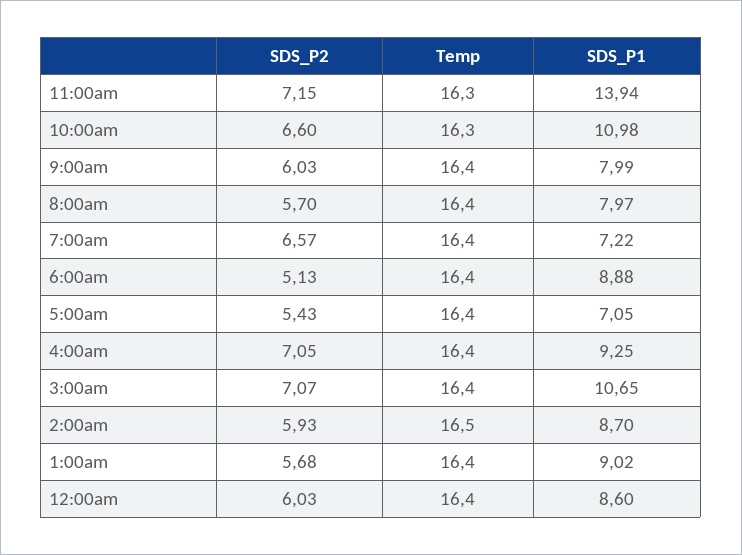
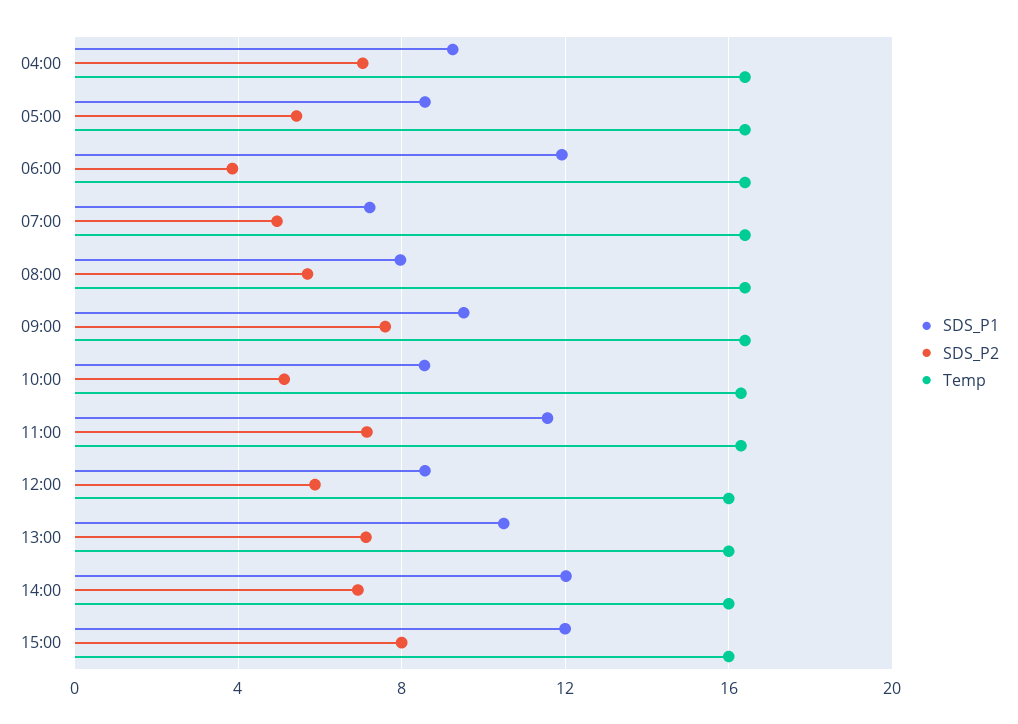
SDS_P1, 11:00am: 13.94 -> 11.5
SDS_P2, 10:00am: 6.6 -> 5
SDS_P1, 10:00am: 10.98 -> 8.5
SDS_P2, 9:00am: 6.03 -> 7.5
SDS_P1, 9:00am: 7.99 -> 9.5
SDS_P2, 7:00am: 6.57 -> 5
SDS_P2, 6:00am: 5.13 -> 4
SDS_P1, 6:00am: 8.88 -> 12
SDS_P1, 5:00am: 7.05 -> 8.5
SDS_P2, 3:00am: 7.07 -> none
Temp, 3:00am: 16.4 -> none
SDS_P1, 3:00am: 10.65 -> none
SDS_P2, 2:00am: 5.93 -> none
Temp, 2:00am: 16.5 -> none
SDS_P1, 2:00am: 8.7 -> none
SDS_P2, 1:00am: 5.68 -> none
Temp, 1:00am: 16.4 -> none
SDS_P1, 1:00am: 9.02 -> none
SDS_P2, 12:00am: 6.03 -> none
Temp, 12:00am: 16.4 -> none
SDS_P1, 12:00am: 8.6 -> none
SDS_P1, 12:00: none -> 8.5
SDS_P2, 12:00: none -> 6
Temp, 12:00: none -> 16
SDS_P1, 13:00: none -> 10.5
SDS_P2, 13:00: none -> 7
Temp, 13:00: none -> 16
SDS_P1, 14:00: none -> 12
SDS_P2, 14:00: none -> 7
Temp, 14:00: none -> 16
SDS_P1, 15:00: none -> 12
SDS_P2, 15:00: none -> 8
Temp, 15:00: none -> 16

